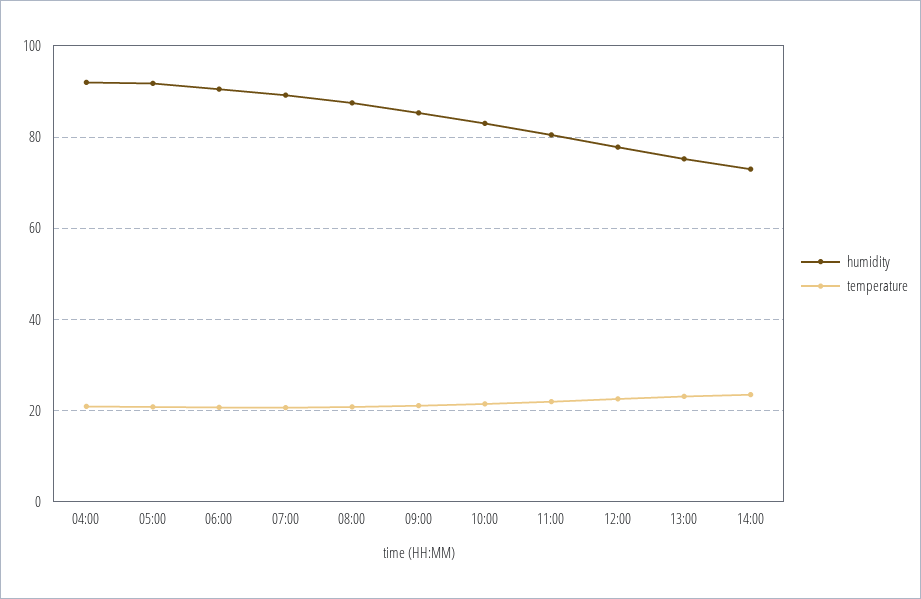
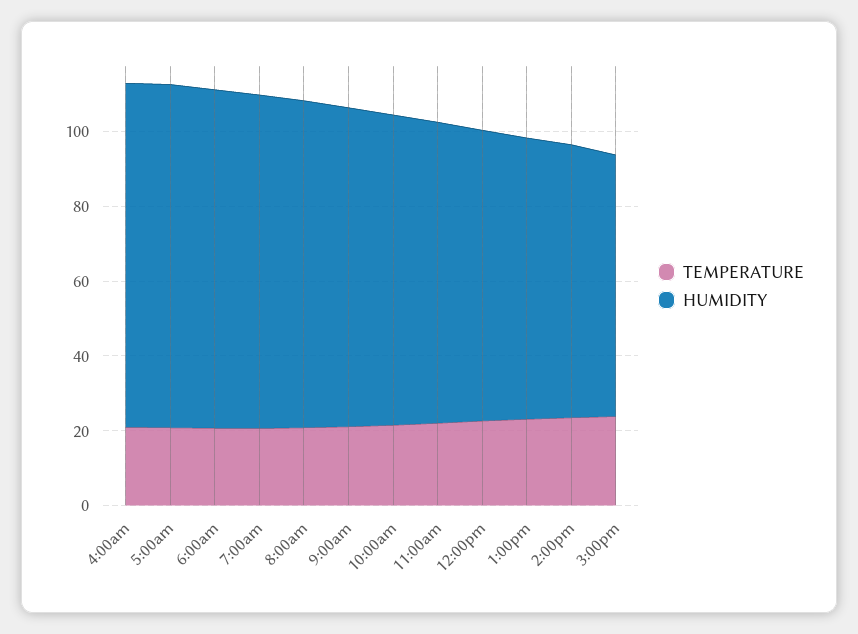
temperature, 3:00pm: none -> 25
humidity, 3:00pm: none -> 70

